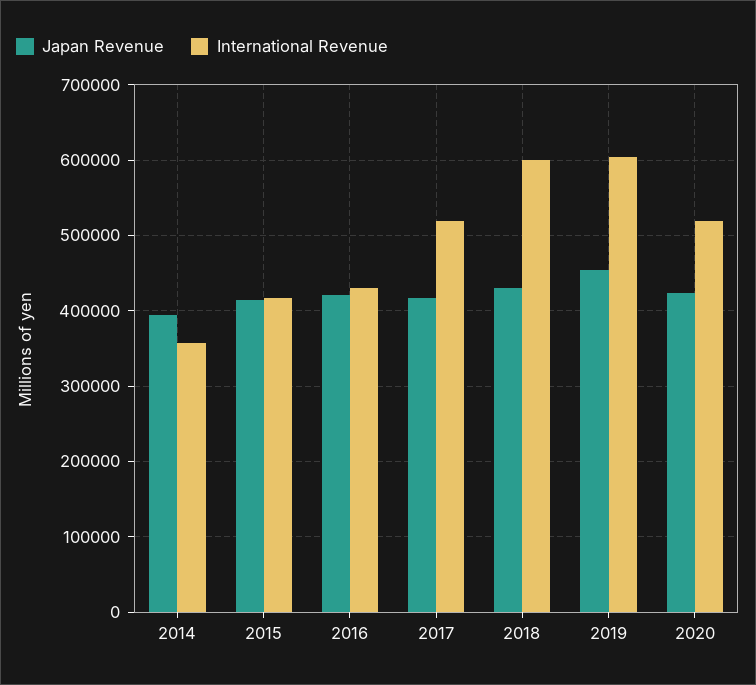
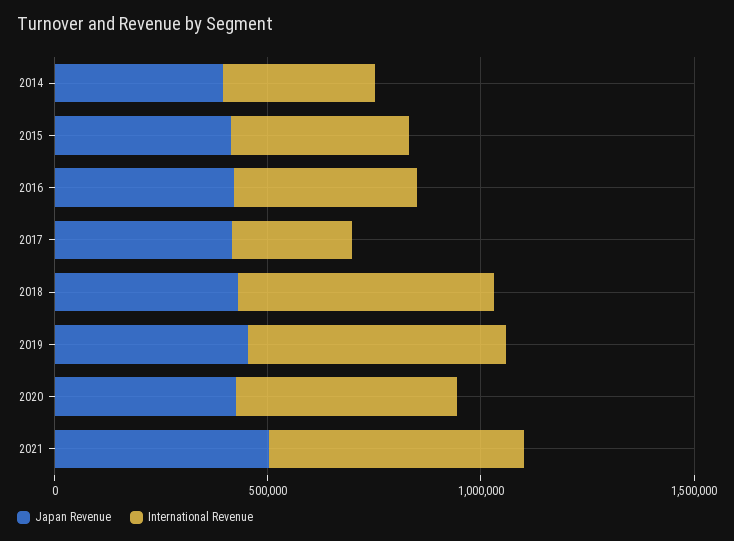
International Revenue, 2017: 520000 -> 300000
Japan Revenue, 2021: none -> 500000
International Revenue, 2021: none -> 600000

